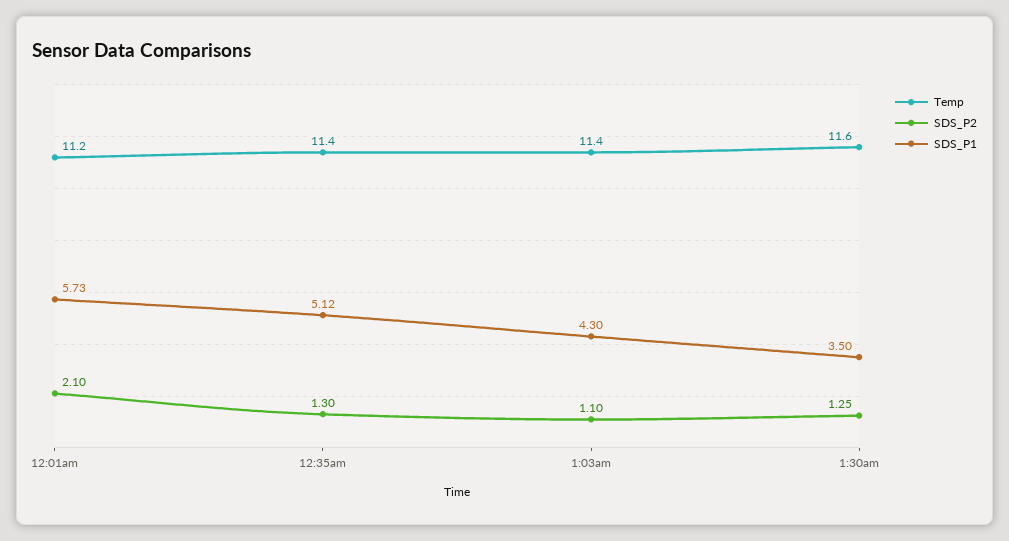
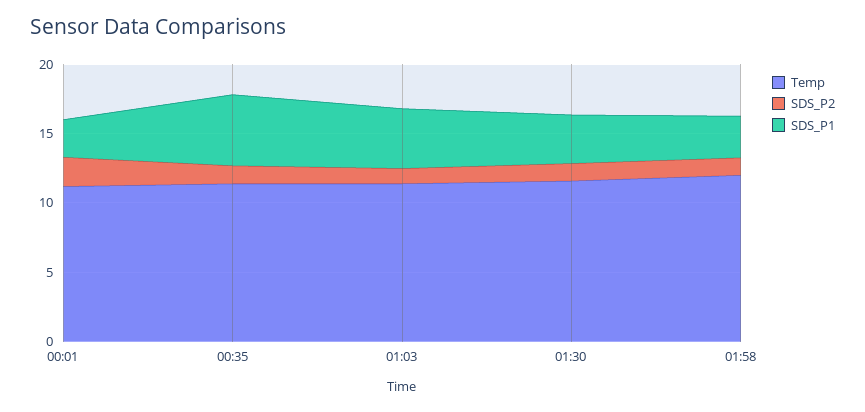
SDS_P1, 12:01am: 5.73 -> 3
Temp, 01:58: none -> 12
SDS_P2, 01:58: none -> 1
SDS_P1, 01:58: none -> 3

